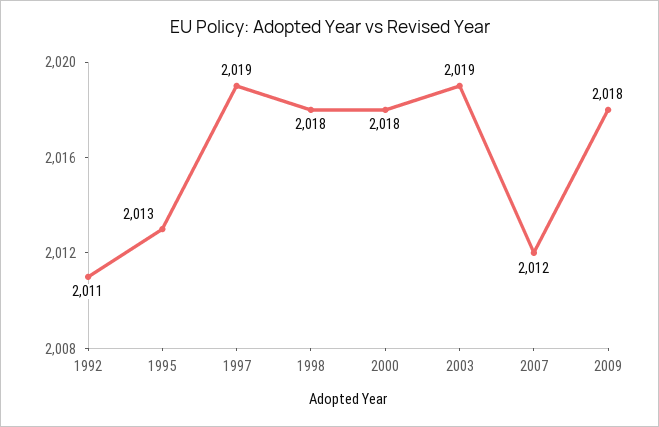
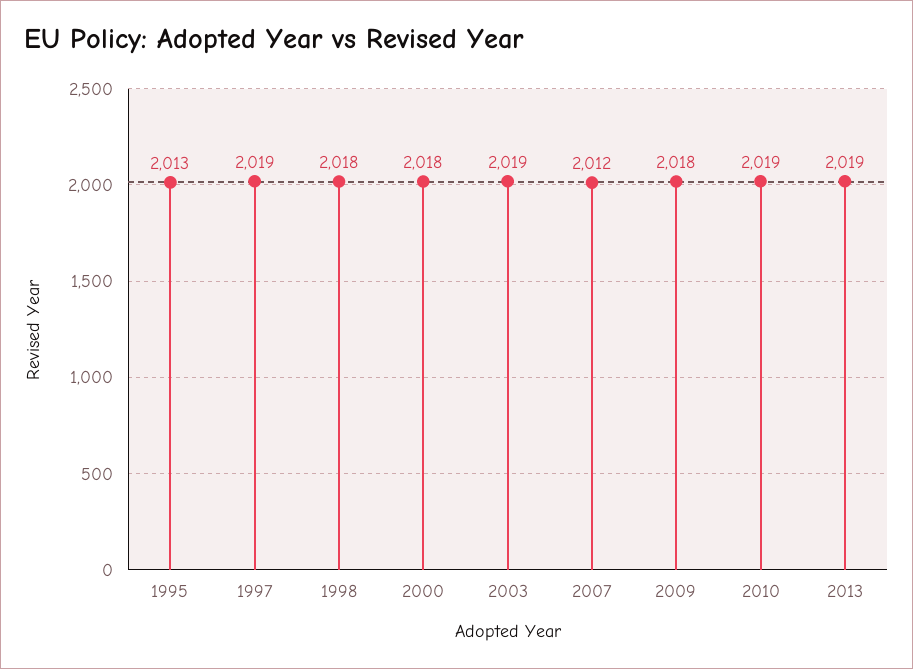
1992: 2011 -> none
2010: none -> 2019
2013: none -> 2019

